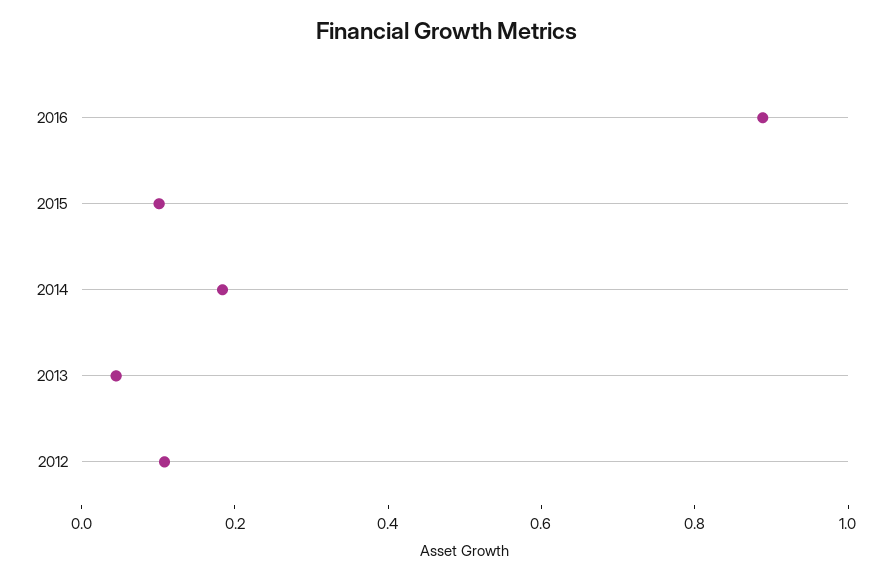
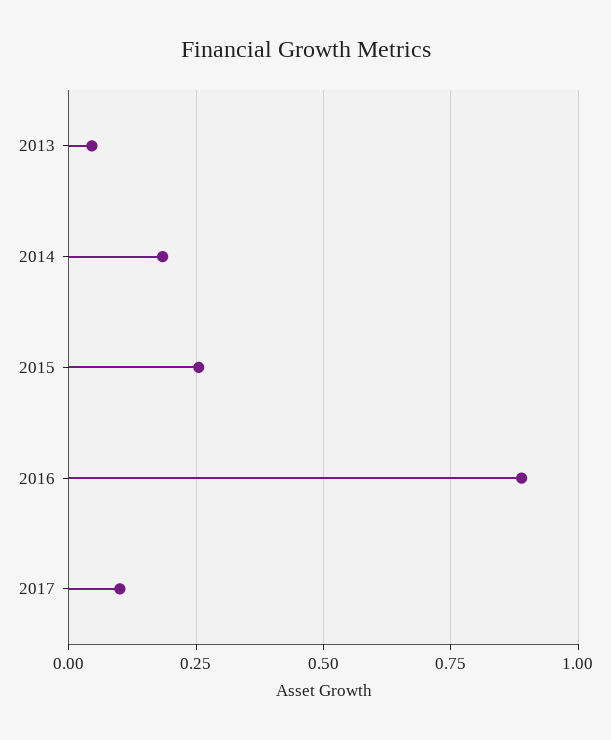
2015: 0.1 -> 0.25
2012: 0.1 -> none
2017: none -> 0.1

